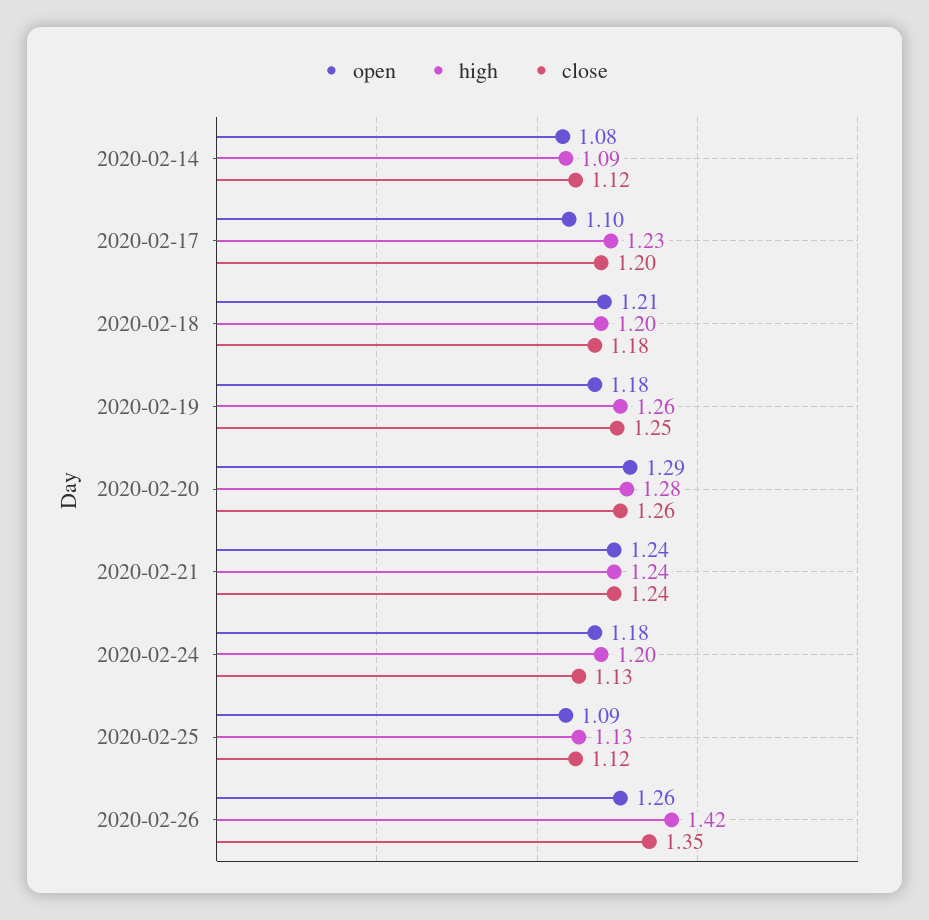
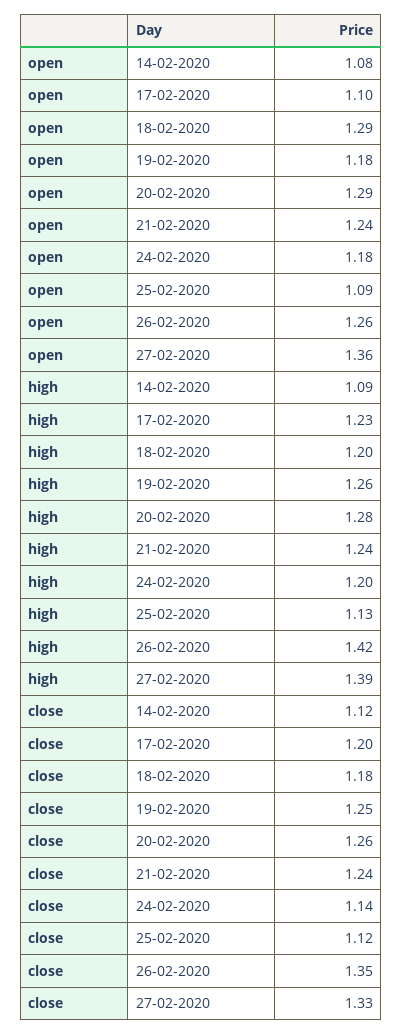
open, 2020-02-18: 1.21 -> 1.29
close, 2020-02-24: 1.13 -> 1.14
open, 27-02-2020: none -> 1.36
high, 27-02-2020: none -> 1.39
close, 27-02-2020: none -> 1.33

